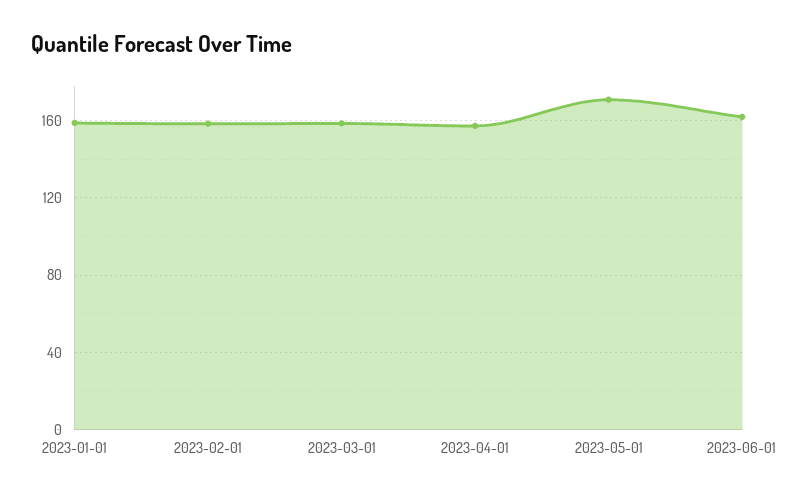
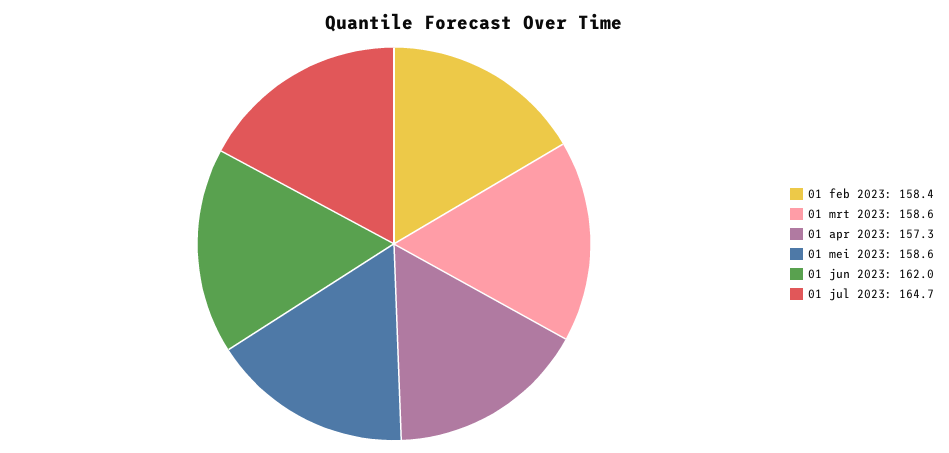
2023-01-01: 160 -> none
2023-05-01: 170 -> 158.6
01 jul 2023: none -> 164.7

